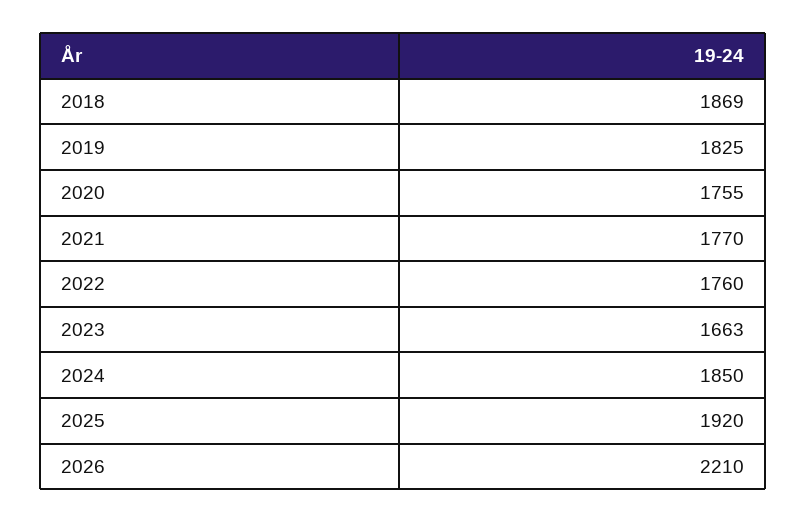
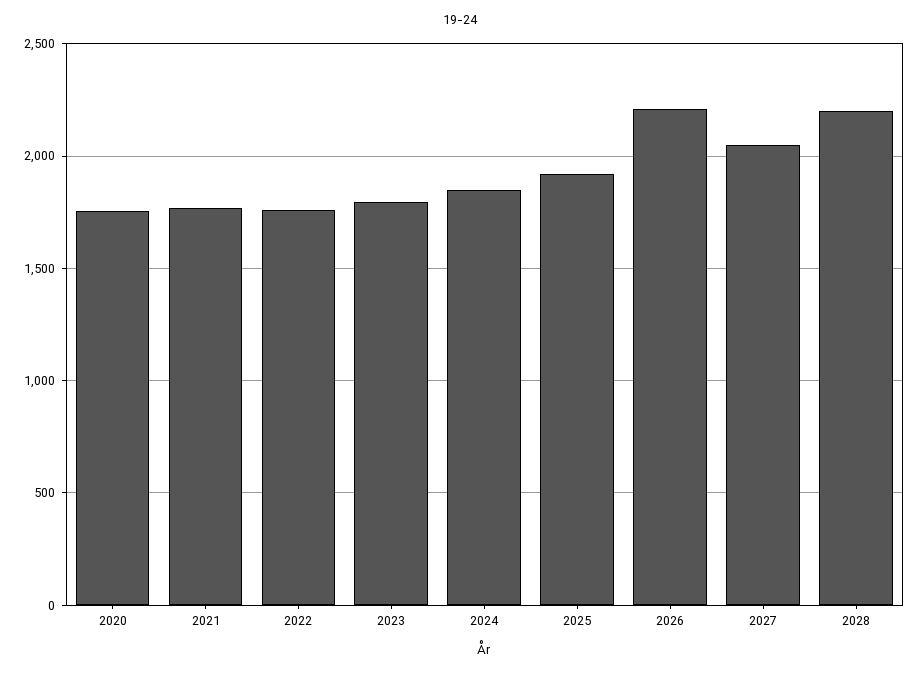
2018: 1869 -> none
2019: 1825 -> none
2023: 1663 -> 1800
2027: none -> 2050
2028: none -> 2200

